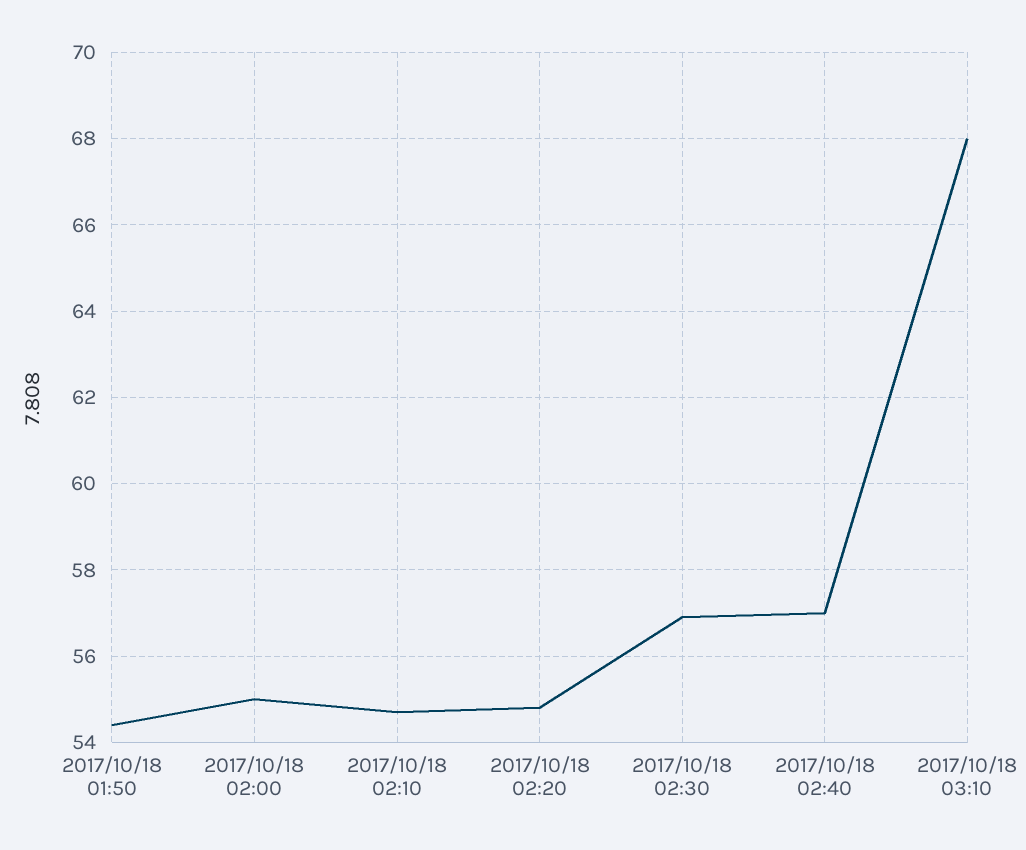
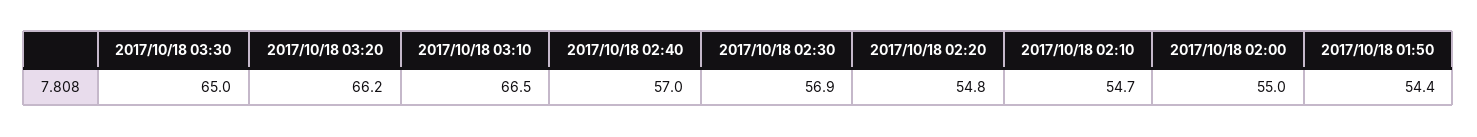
2017/10/18 03:10: 68 -> 66.5
2017/10/18 03:30: none -> 65
2017/10/18 03:20: none -> 66.2

